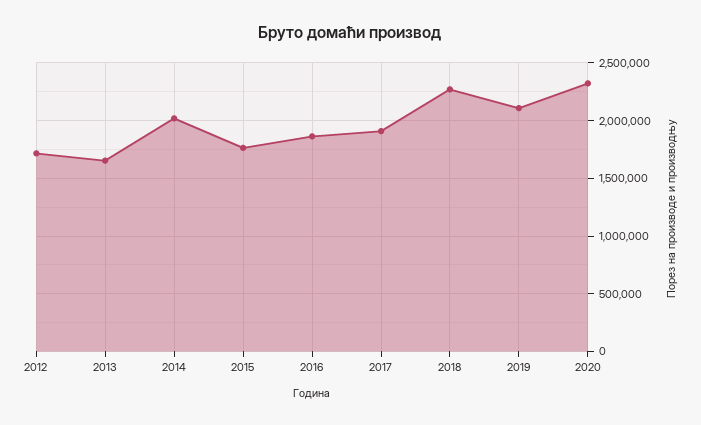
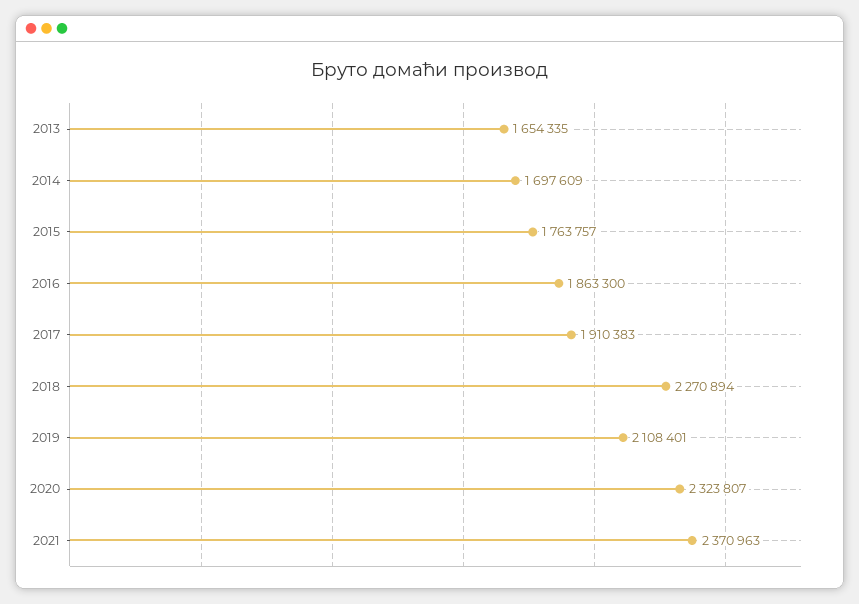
2012: 1700000 -> none
2014: 2000000 -> 1697609
2021: none -> 2370963

